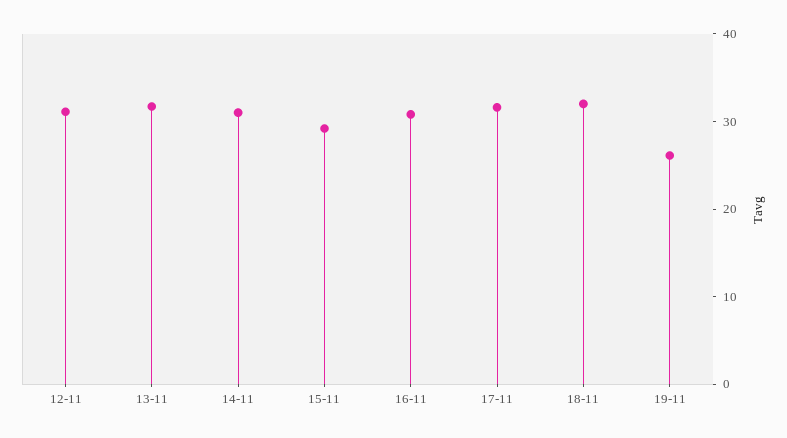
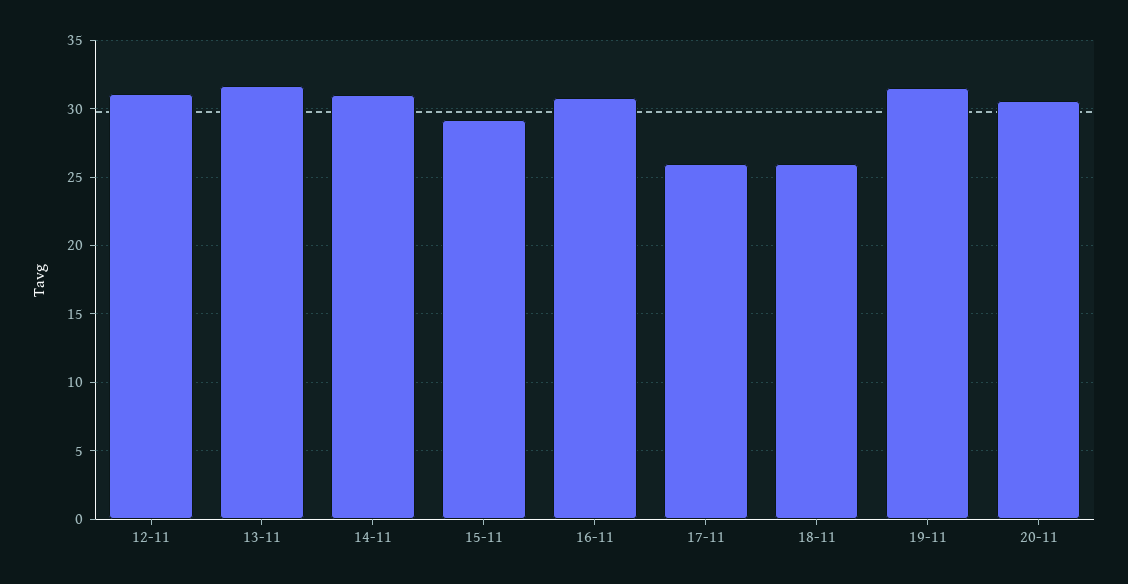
17-11: 32 -> 26
18-11: 32 -> 26
19-11: 26 -> 31.5
20-11: none -> 30.5

